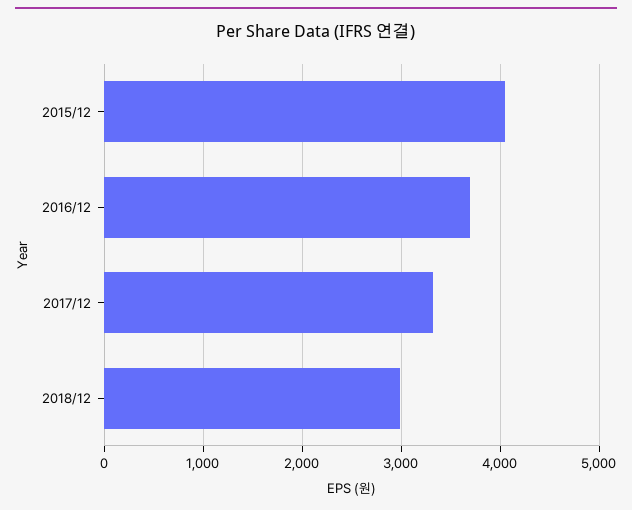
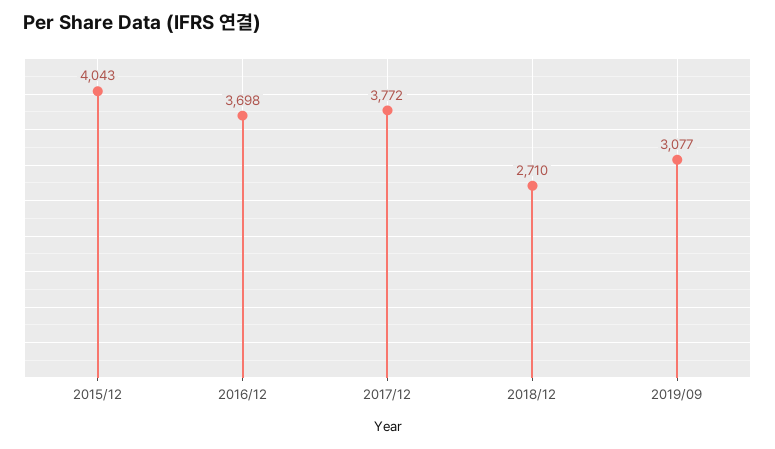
2017/12: 3300 -> 3772
2018/12: 3000 -> 2710
2019/09: none -> 3077

